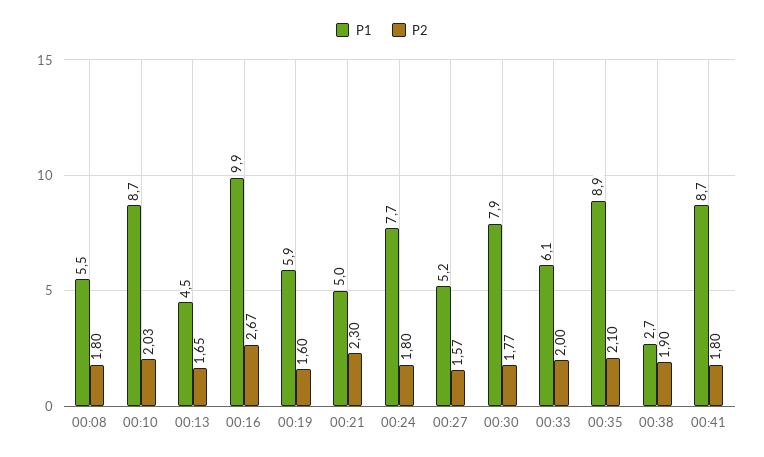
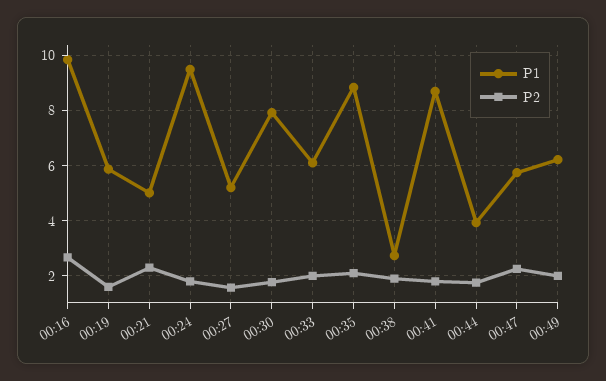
P1, 00:08: 5.5 -> none
P2, 00:08: 1.8 -> none
P1, 00:10: 8.7 -> none
P2, 00:10: 2.03 -> none
P1, 00:13: 4.5 -> none
P2, 00:13: 1.65 -> none
P1, 00:24: 7.7 -> 9.5
P1, 00:44: none -> 4
P2, 00:44: none -> 1.75
P1, 00:47: none -> 5.75
P2, 00:47: none -> 2.25
P1, 00:49: none -> 6.25
P2, 00:49: none -> 2

